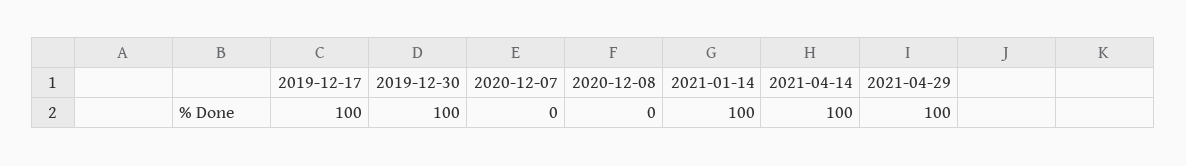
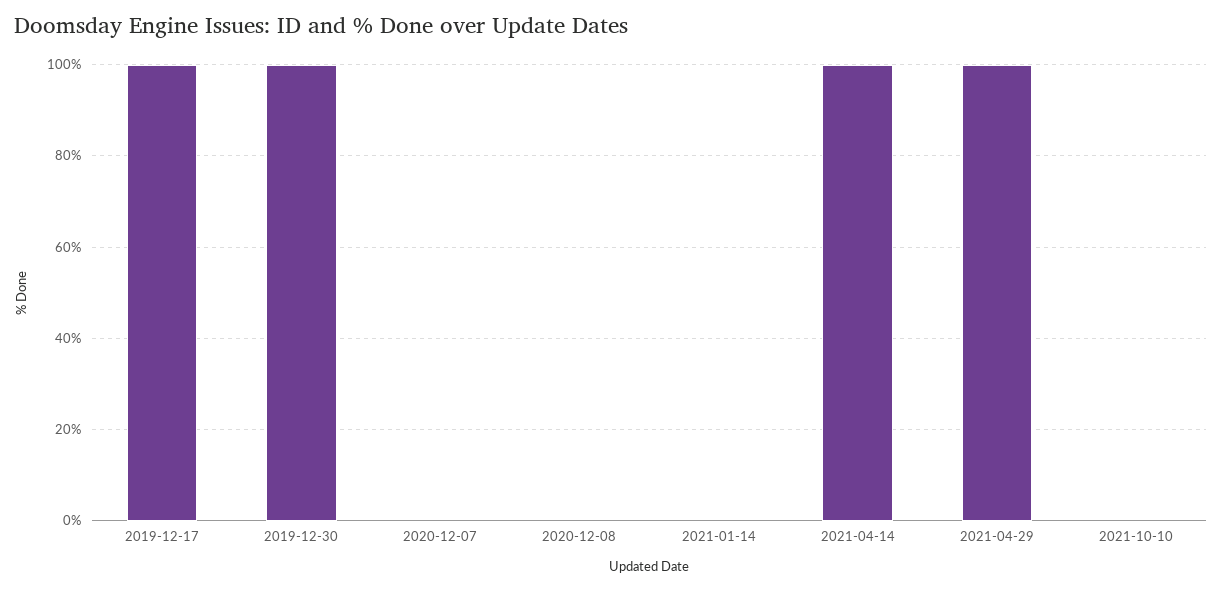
2021-01-14: 100 -> 0
2021-10-10: none -> 0

